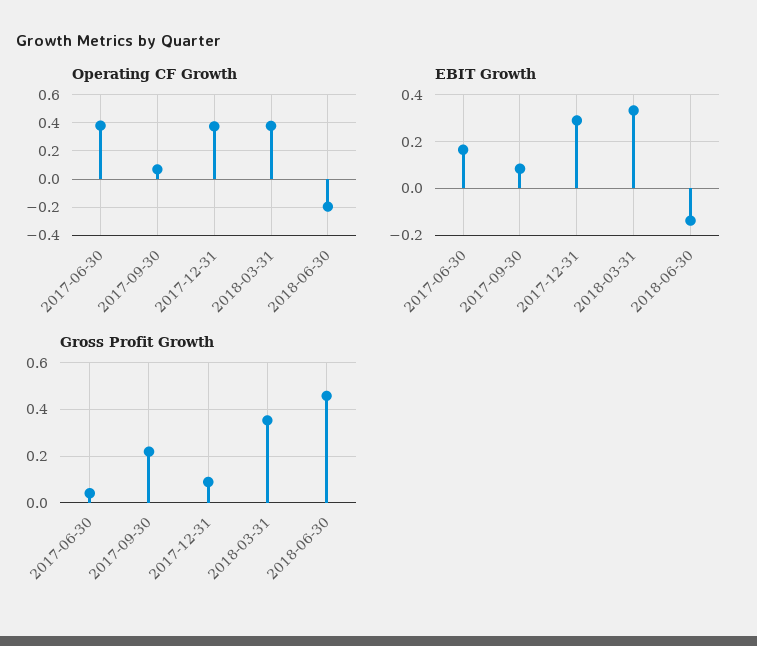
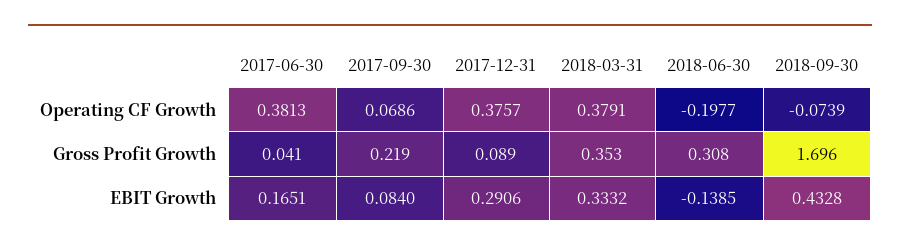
Gross Profit Growth, 2018-06-30: 0.45 -> 0.308
Operating CF Growth, 2018-09-30: none -> -0.0739
Gross Profit Growth, 2018-09-30: none -> 1.696
EBIT Growth, 2018-09-30: none -> 0.4328

